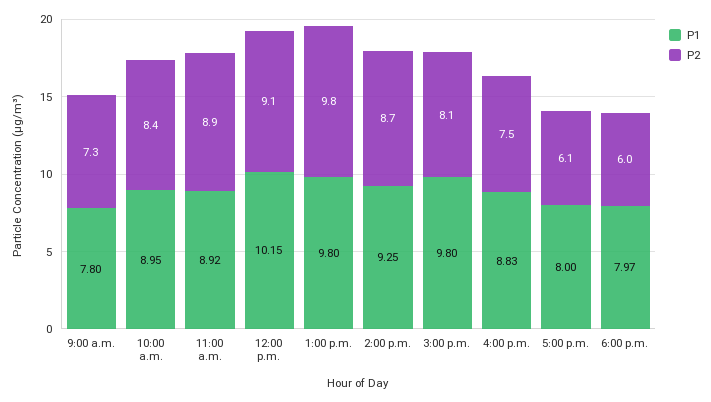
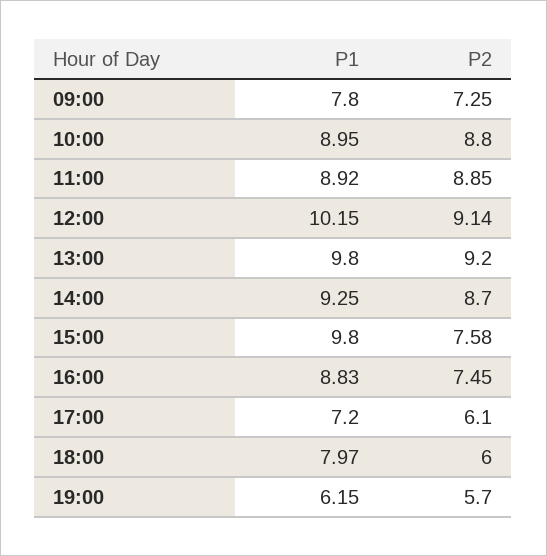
P2, 10:00 a.m.: 8.4 -> 8.8
P2, 1:00 p.m.: 9.8 -> 9.2
P2, 3:00 p.m.: 8.1 -> 7.58
P1, 5:00 p.m.: 8 -> 7.2
P1, 19:00: none -> 6.15
P2, 19:00: none -> 5.7

